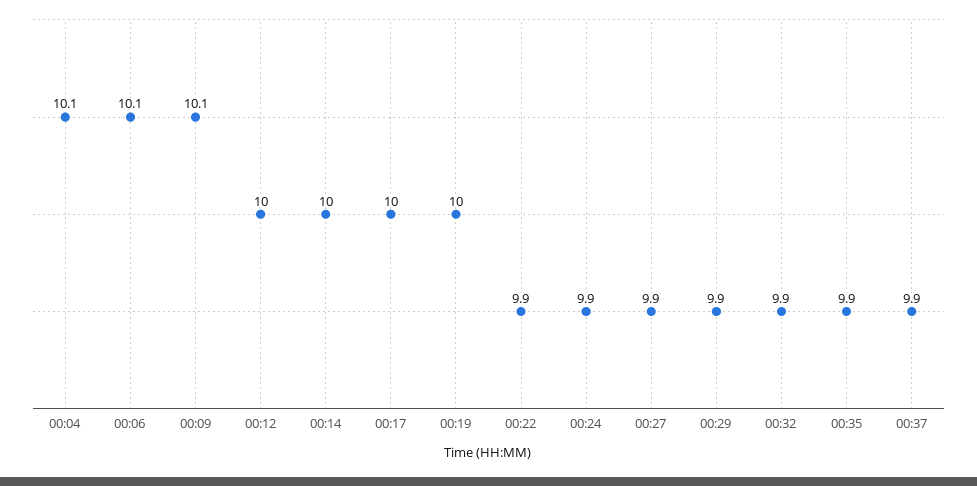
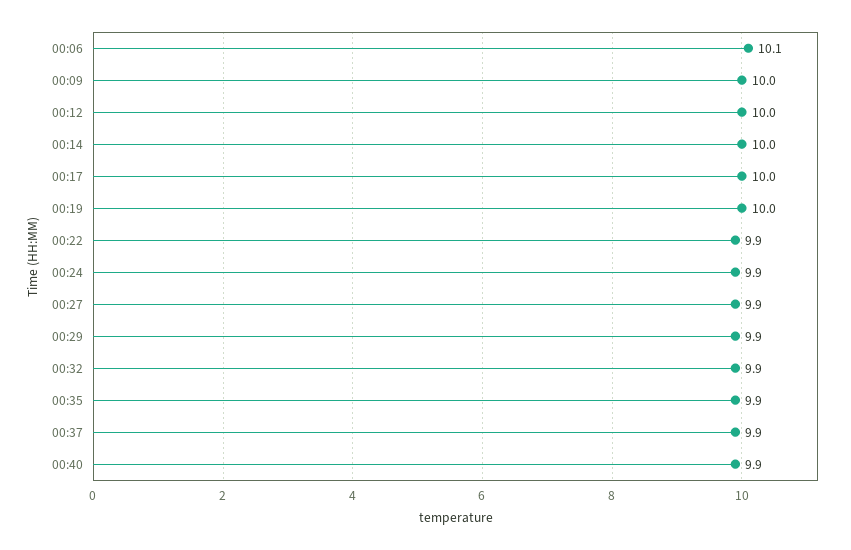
00:04: 10.1 -> none
00:09: 10.1 -> 10
00:40: none -> 9.9

